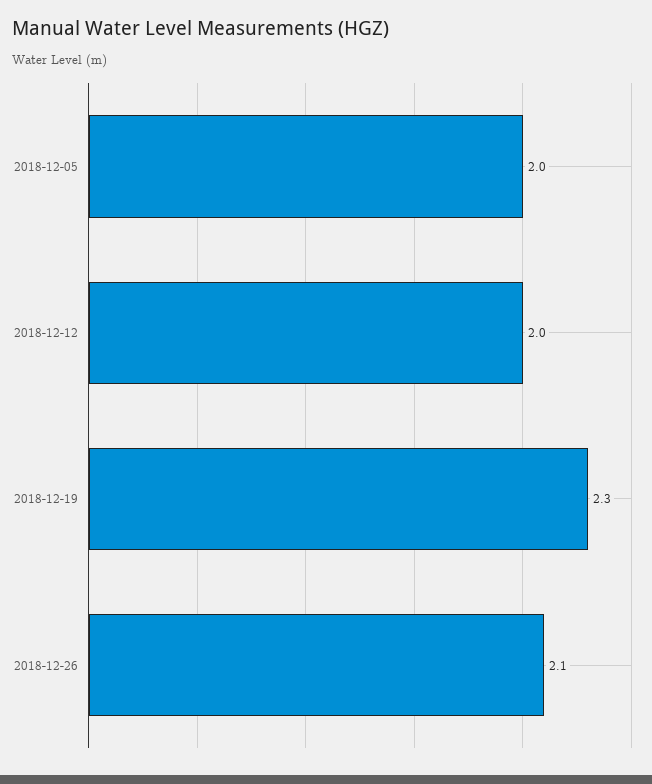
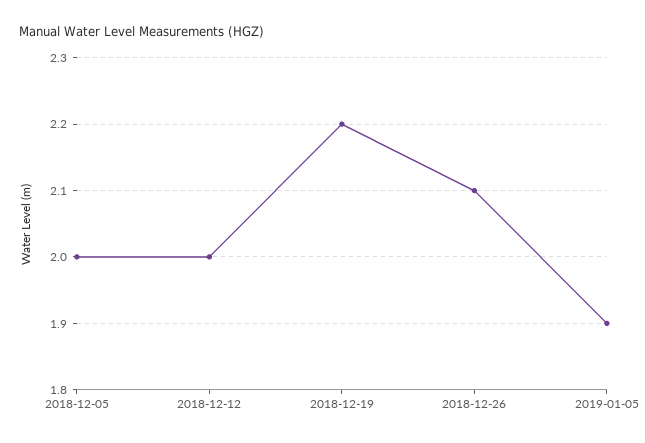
2018-12-19: 2.3 -> 2.2
2019-01-05: none -> 1.9

